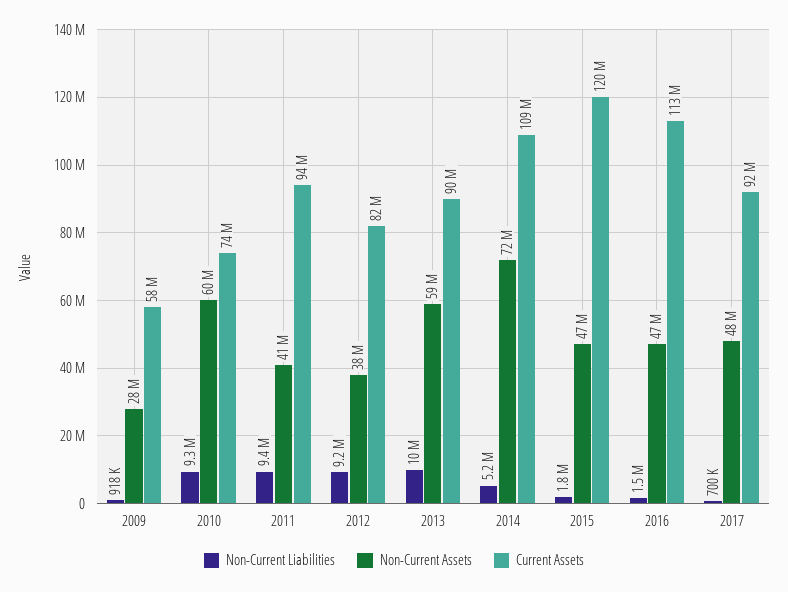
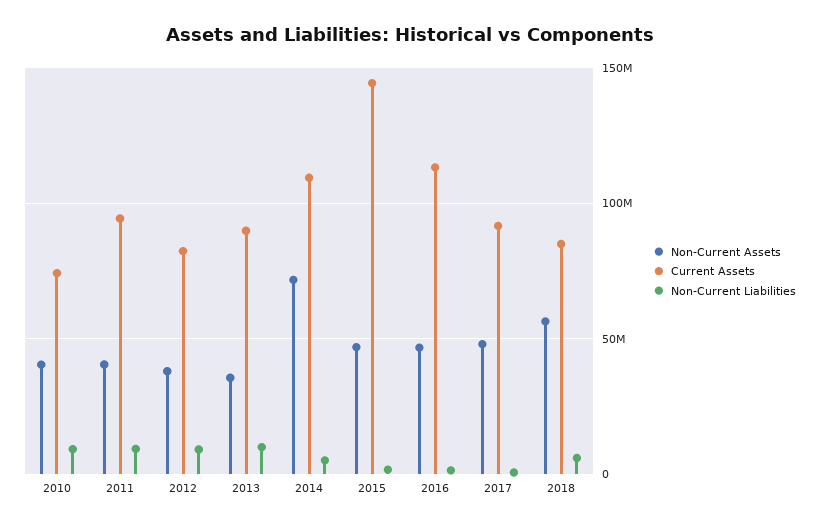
Non-Current Liabilities, 2009: 918000 -> none
Non-Current Assets, 2009: 28000000 -> none
Current Assets, 2009: 58000000 -> none
Non-Current Assets, 2010: 60000000 -> 40000000
Non-Current Assets, 2013: 59000000 -> 35000000
Current Assets, 2015: 120000000 -> 145000000
Non-Current Assets, 2018: none -> 55000000
Current Assets, 2018: none -> 85000000
Non-Current Liabilities, 2018: none -> 5000000

